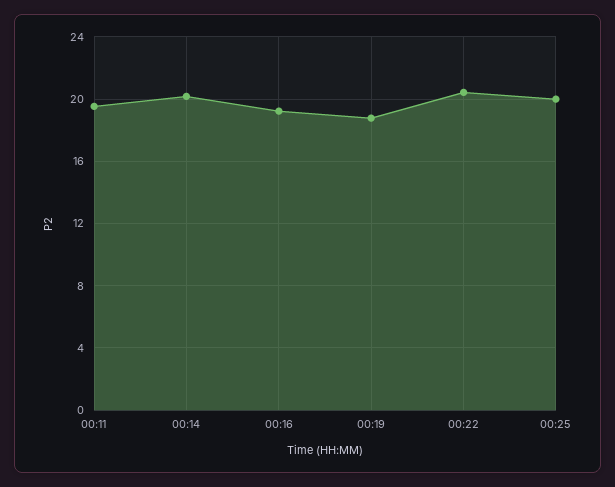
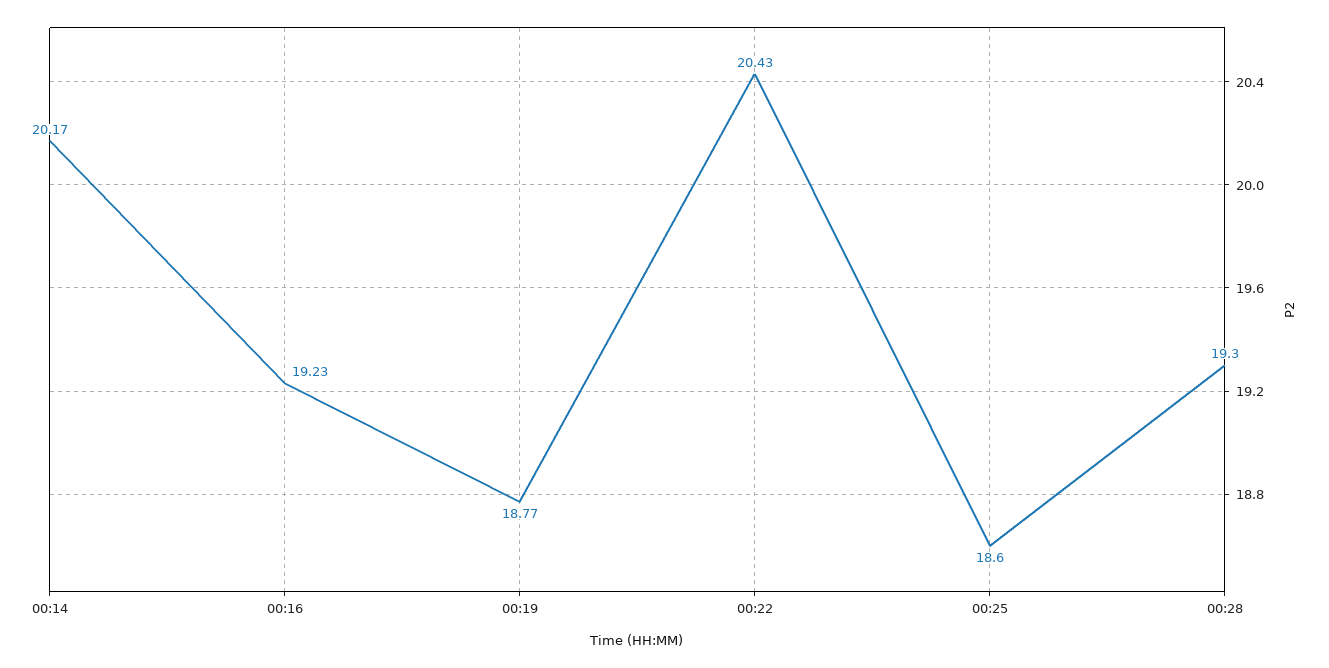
00:11: 19.5 -> none
00:25: 20 -> 18.6
00:28: none -> 19.3

